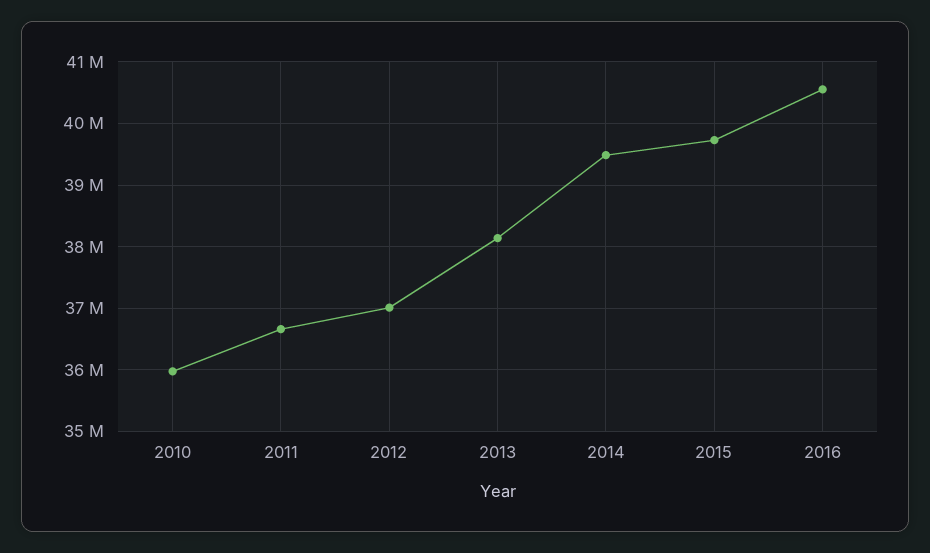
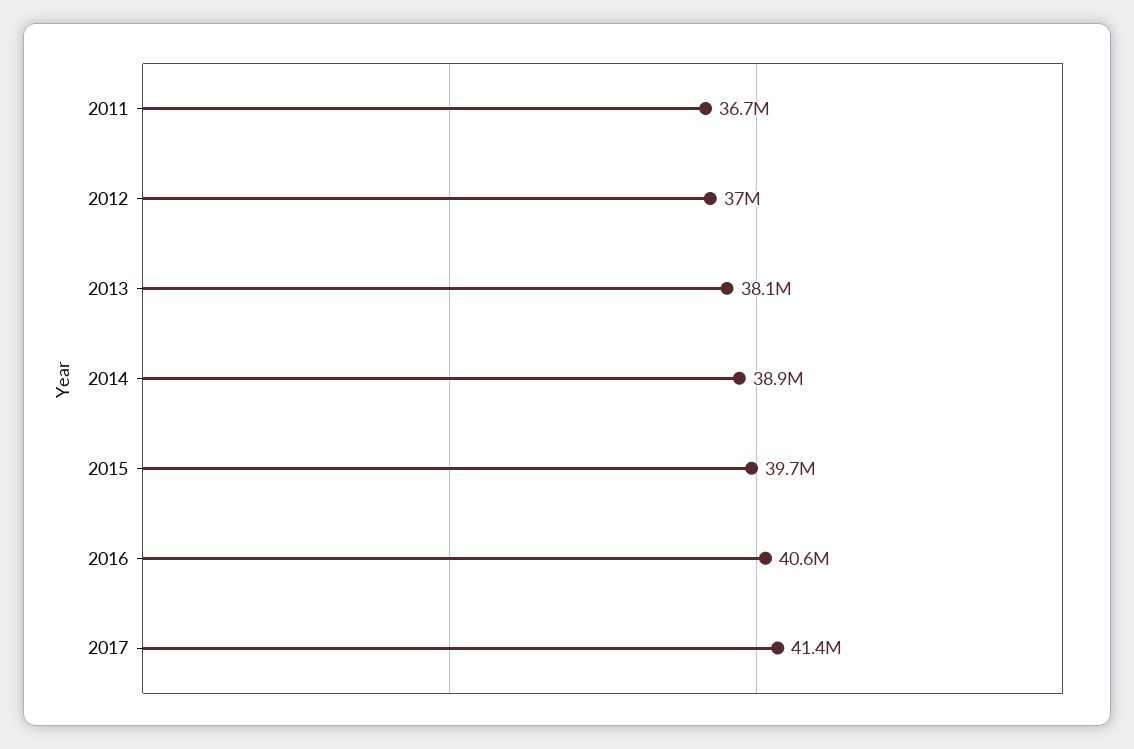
2010: 36000000 -> none
2014: 39500000 -> 38900000
2017: none -> 41400000

